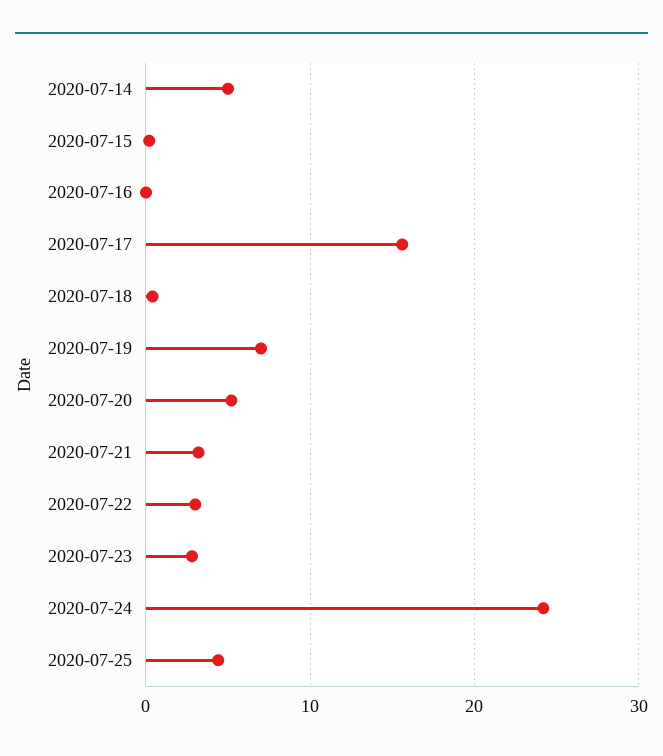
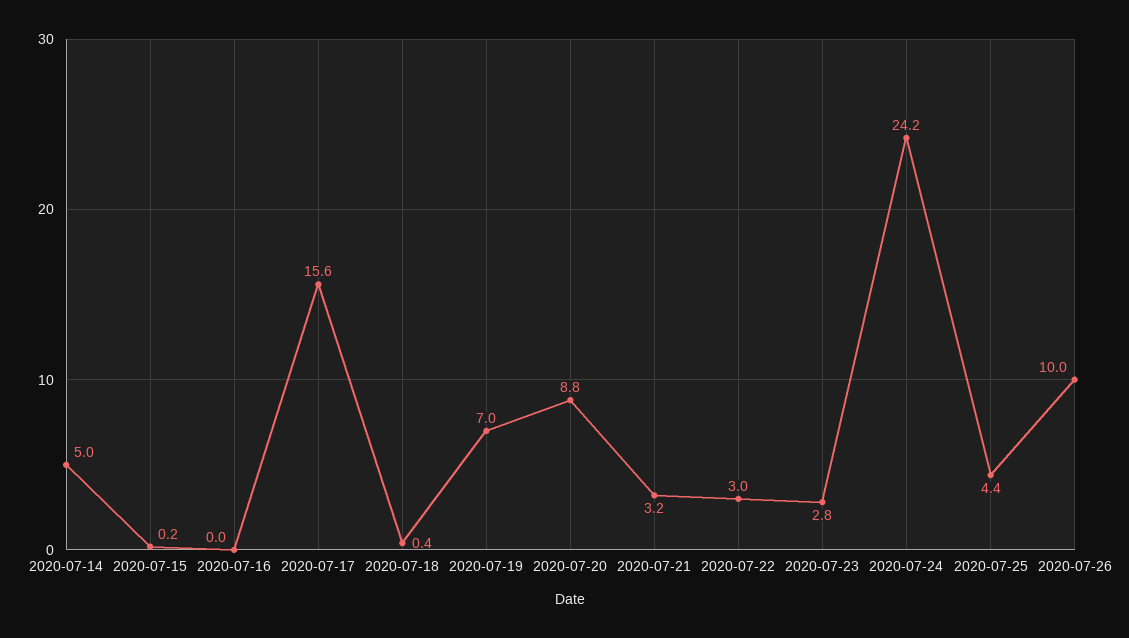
2020-07-20: 5 -> 8.8
2020-07-26: none -> 10

